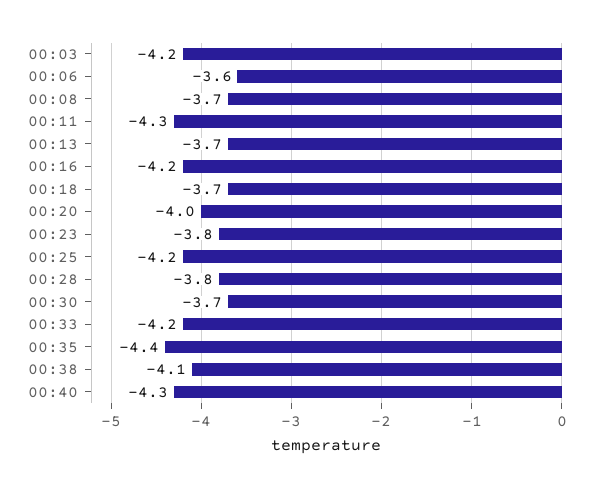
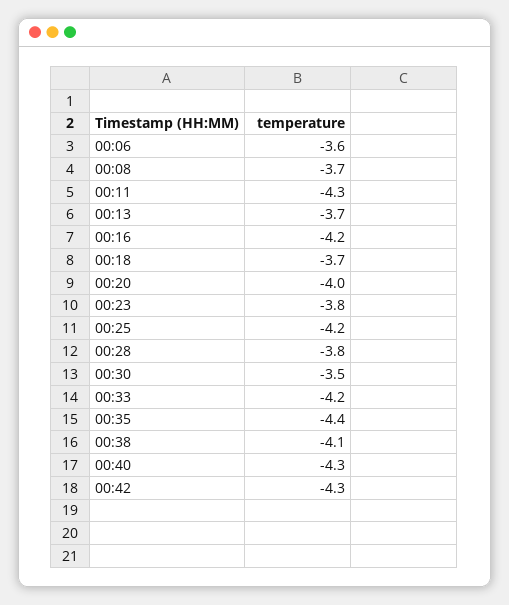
00:03: -4.2 -> none
00:30: -3.7 -> -3.5
00:42: none -> -4.3

